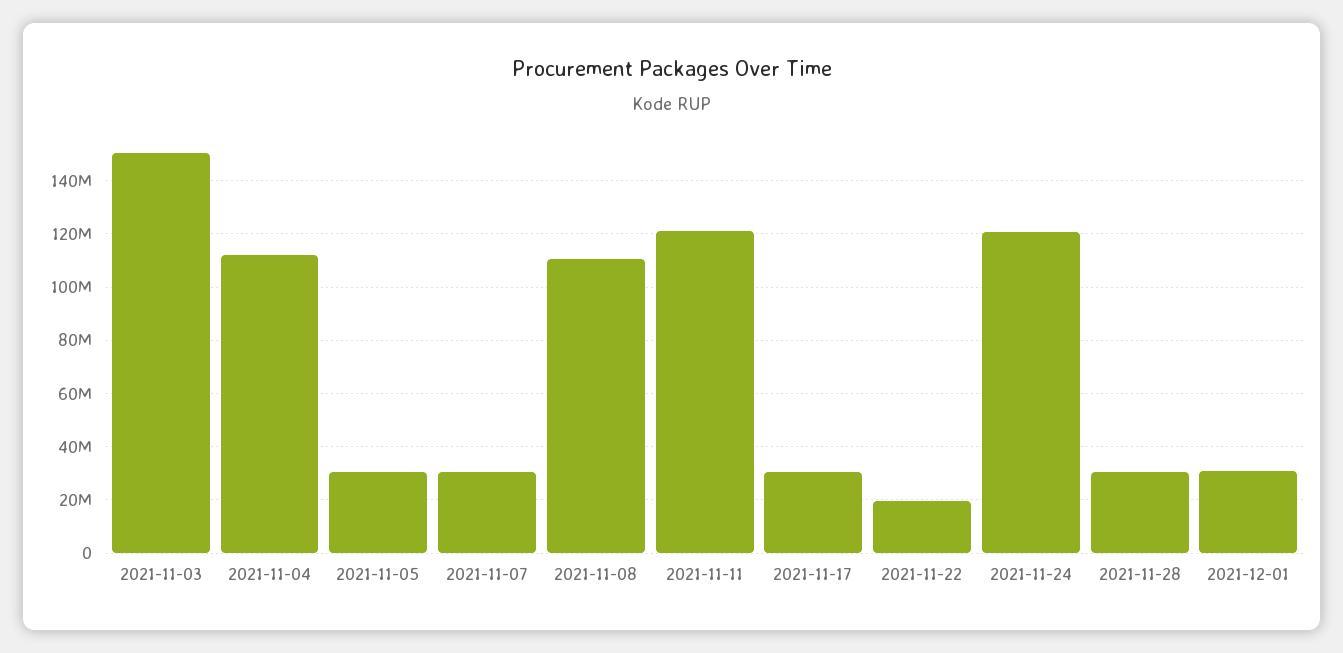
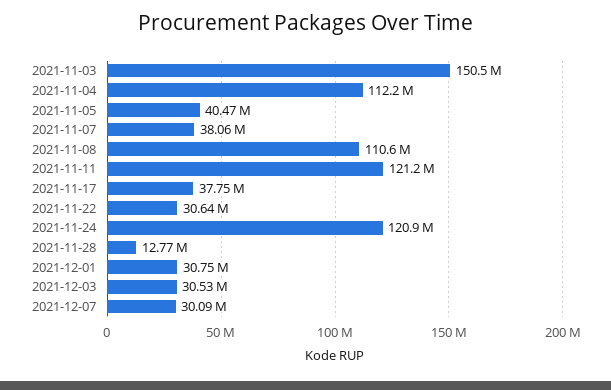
2021-11-05: 30000000 -> 40470000
2021-11-07: 30000000 -> 38060000
2021-11-17: 30000000 -> 37750000
2021-11-22: 20000000 -> 30640000
2021-11-28: 30000000 -> 12770000
2021-12-03: none -> 30530000
2021-12-07: none -> 30090000

